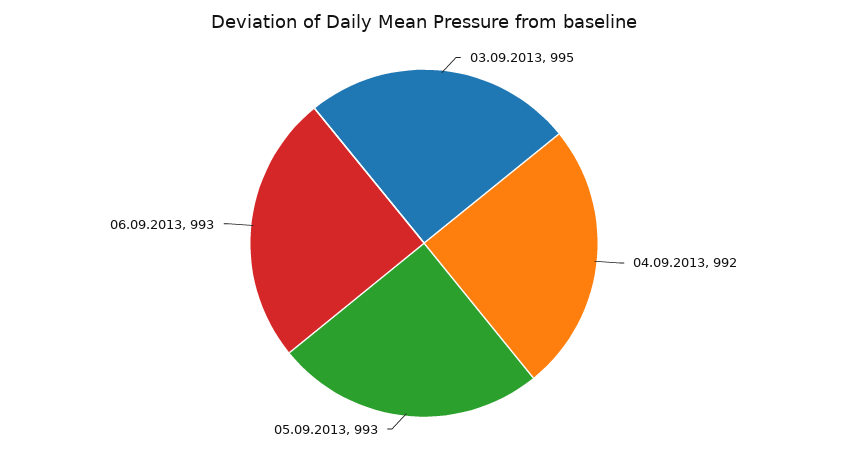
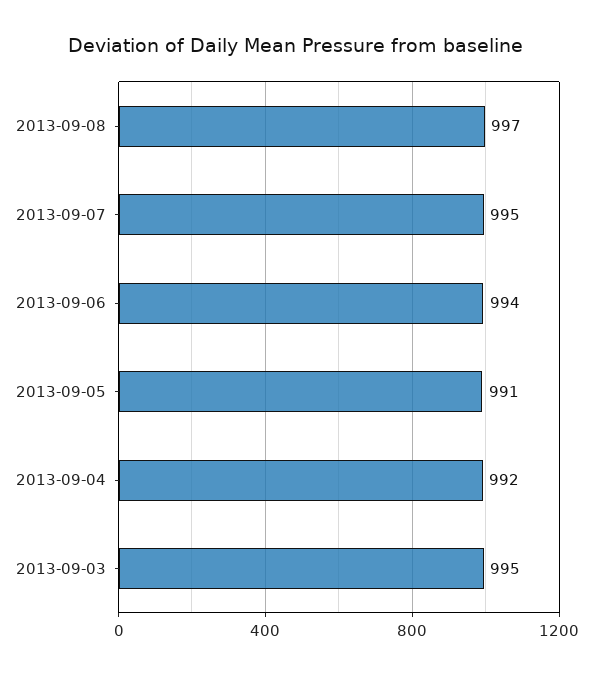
05.09.2013: 993 -> 991
06.09.2013: 993 -> 994
2013-09-08: none -> 997
2013-09-07: none -> 995

